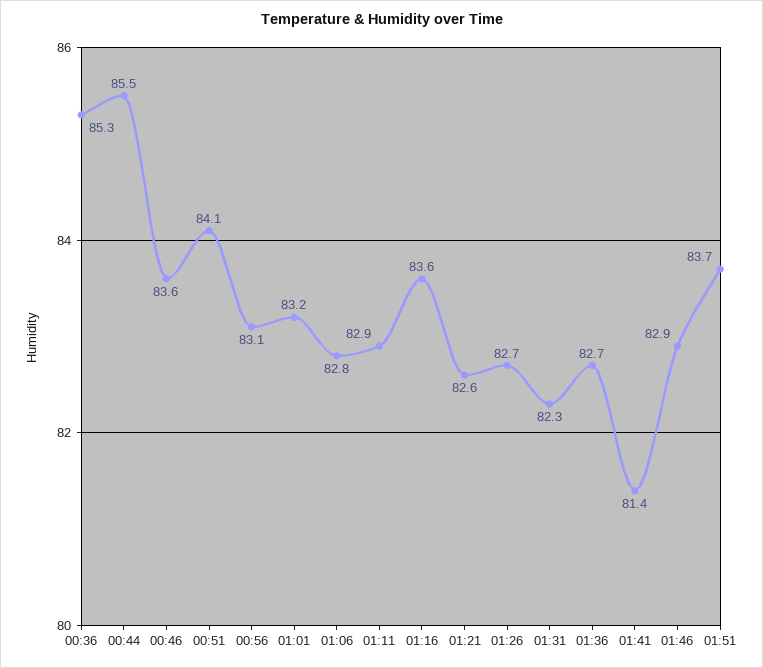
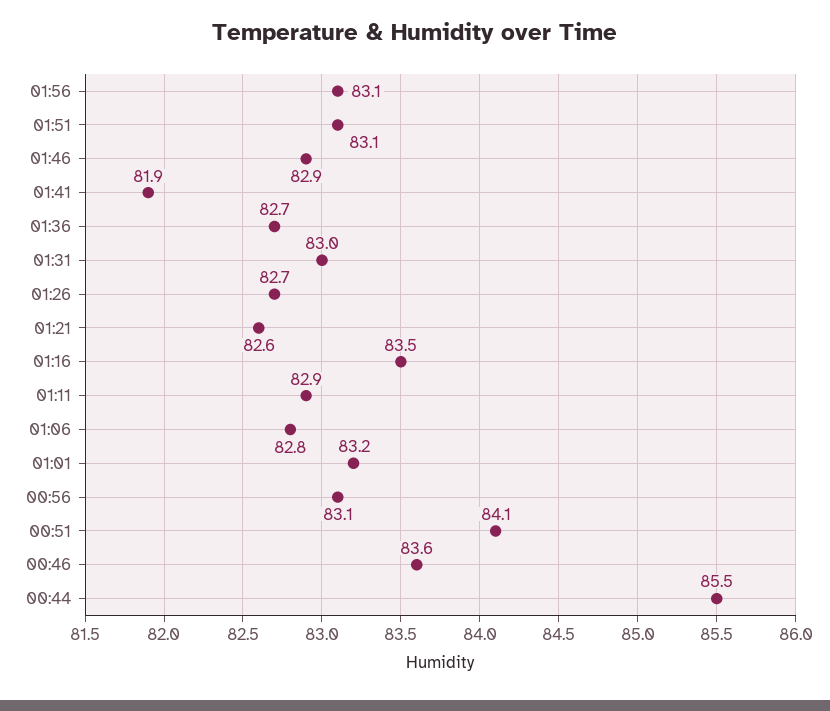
00:36: 85.3 -> none
01:16: 83.6 -> 83.5
01:31: 82.3 -> 83
01:41: 81.4 -> 81.9
01:51: 83.7 -> 83.1
01:56: none -> 83.1

